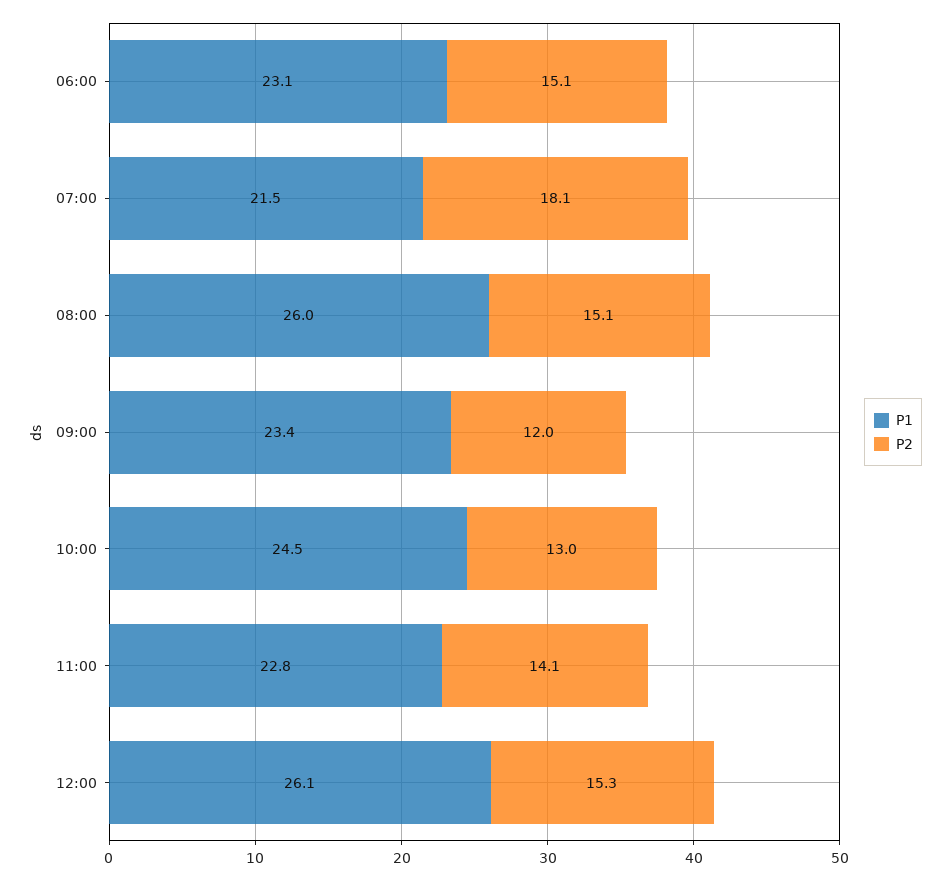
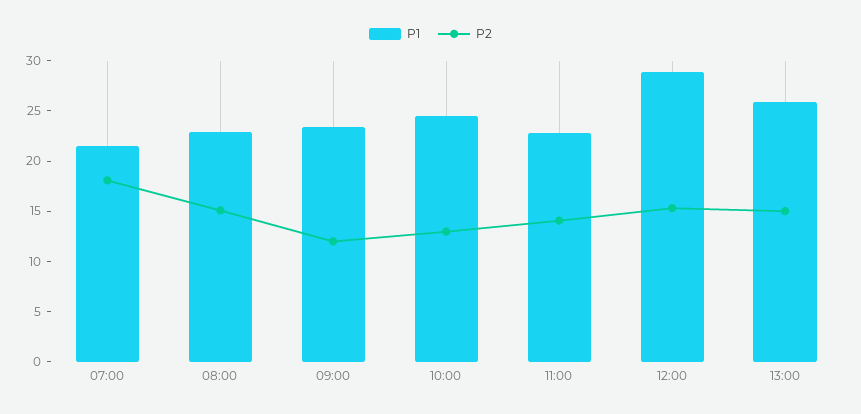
P1, 06:00: 23.1 -> none
P2, 06:00: 15.1 -> none
P1, 08:00: 26 -> 23
P1, 12:00: 26.1 -> 29
P1, 13:00: none -> 26
P2, 13:00: none -> 15

